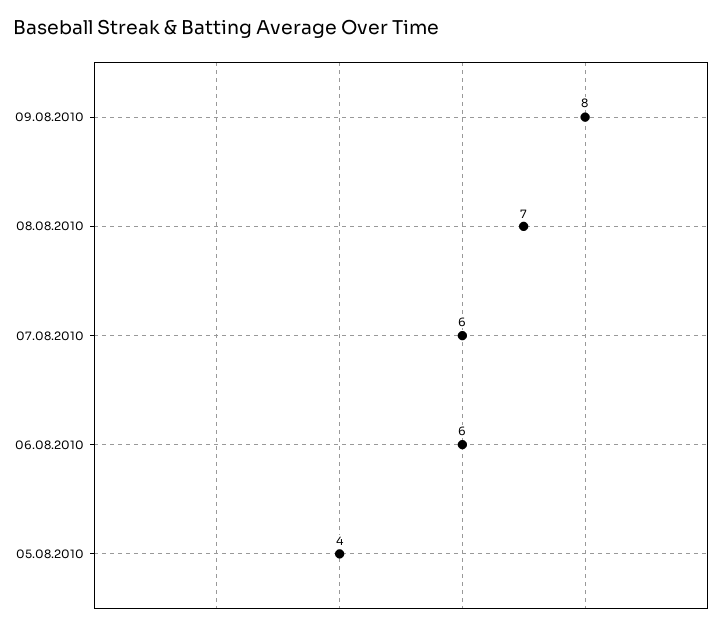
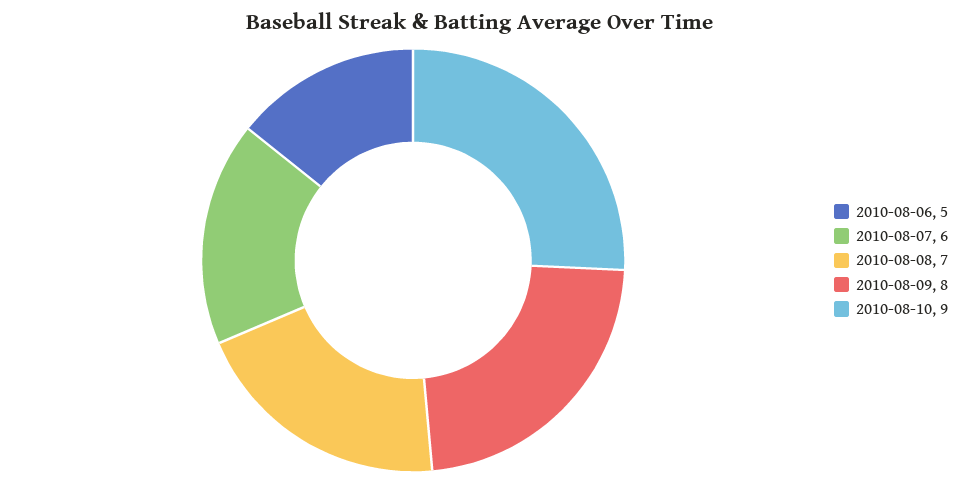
06.08.2010: 6 -> 5
05.08.2010: 4 -> none
2010-08-10: none -> 9

